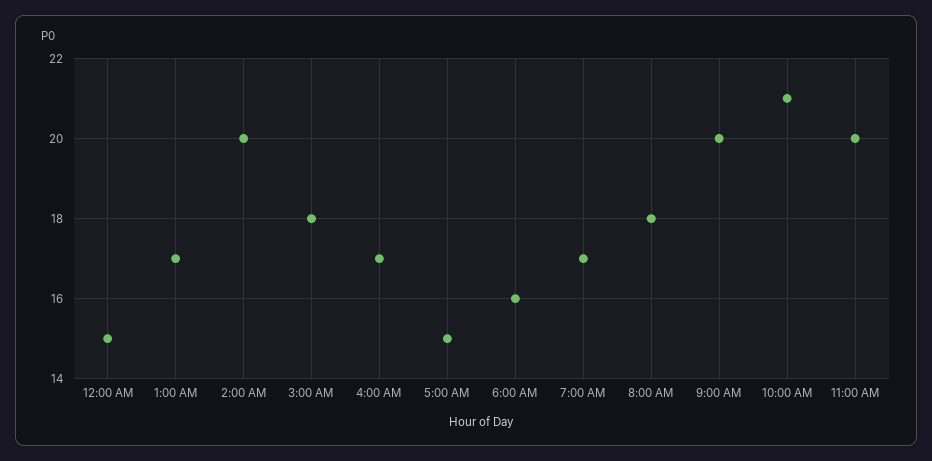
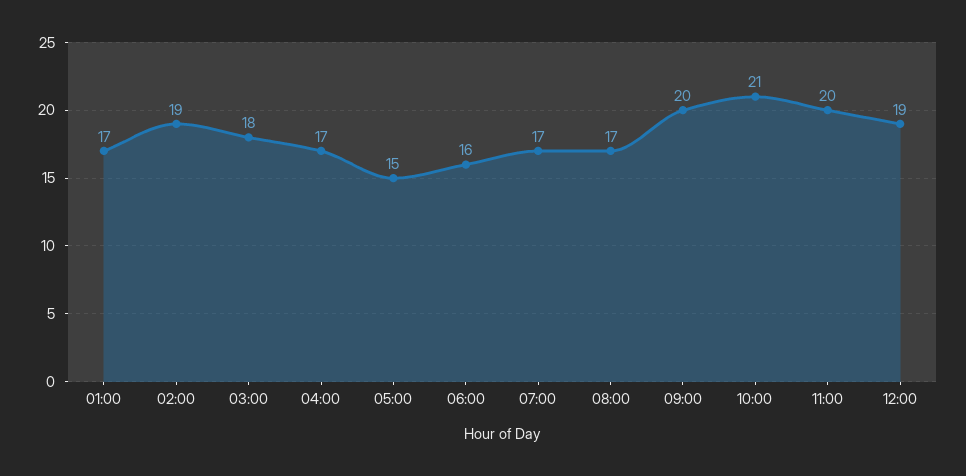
12:00 AM: 15 -> none
2:00 AM: 20 -> 19
8:00 AM: 18 -> 17
12:00: none -> 19

